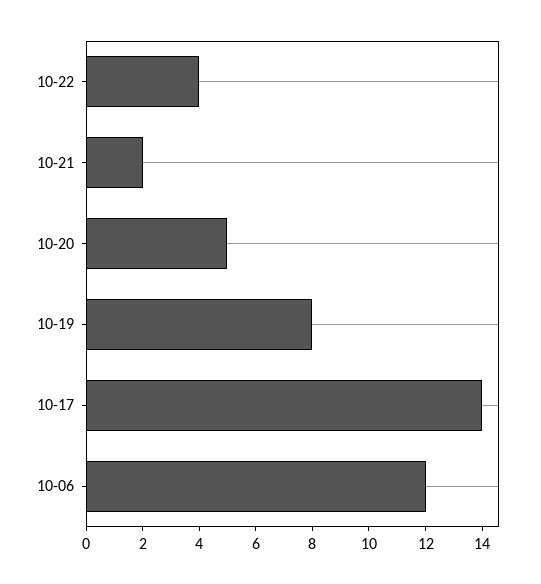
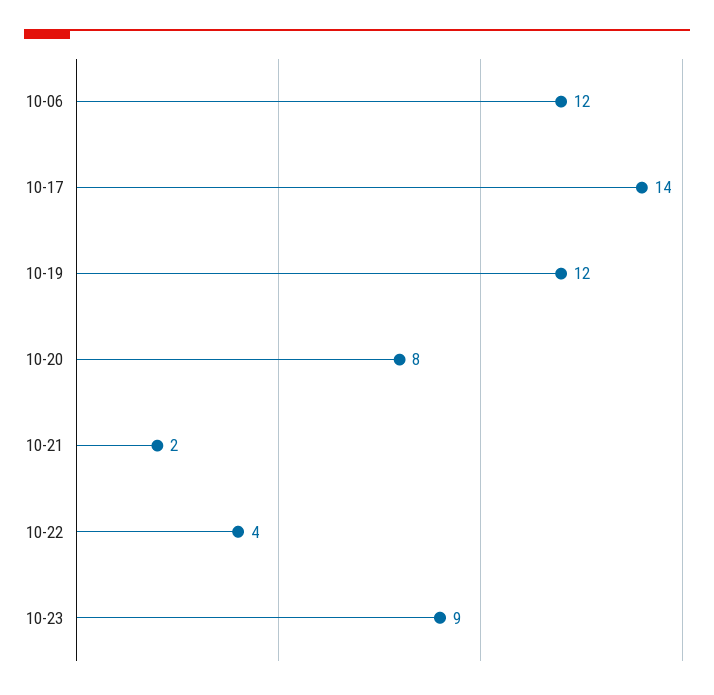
10-20: 5 -> 8
10-19: 8 -> 12
10-23: none -> 9

